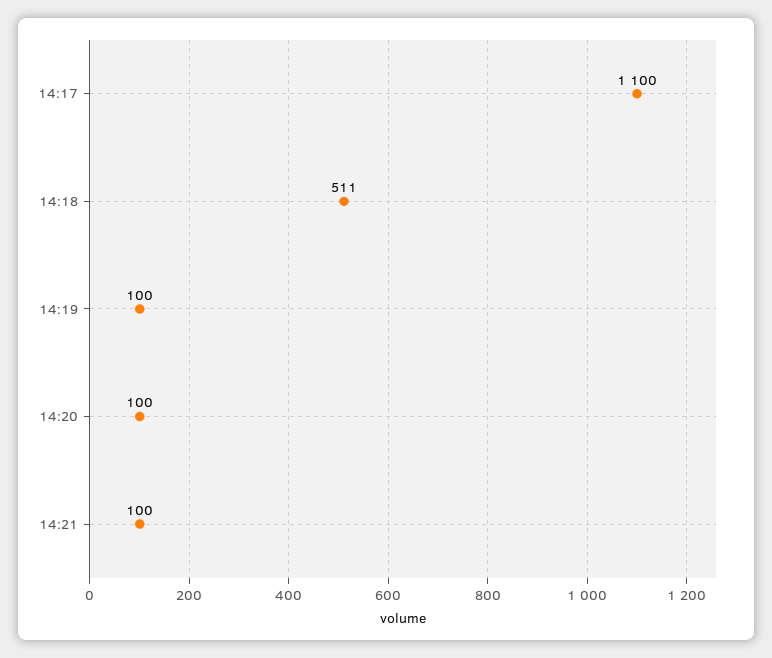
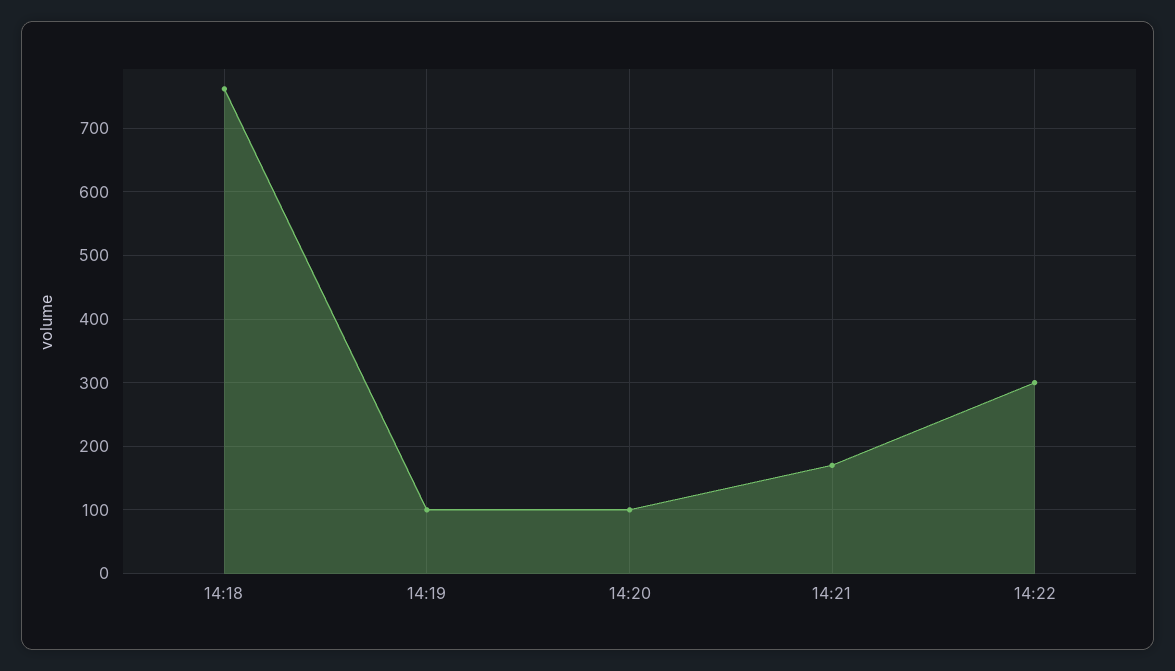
14:17: 1100 -> none
14:18: 511 -> 760
14:21: 100 -> 170
14:22: none -> 300

